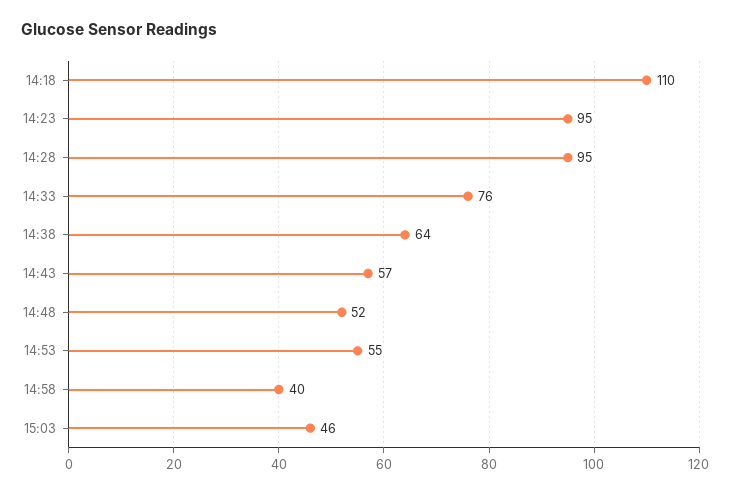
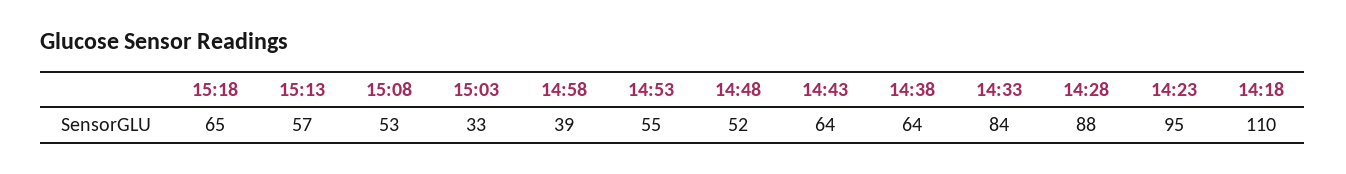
14:28: 95 -> 88
14:33: 76 -> 84
14:43: 57 -> 64
14:58: 40 -> 39
15:03: 46 -> 33
15:18: none -> 65
15:13: none -> 57
15:08: none -> 53

